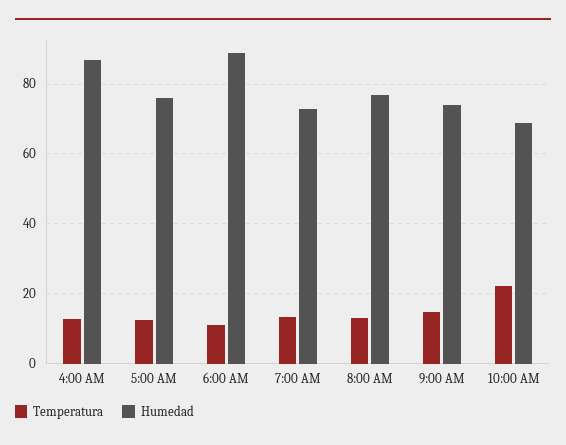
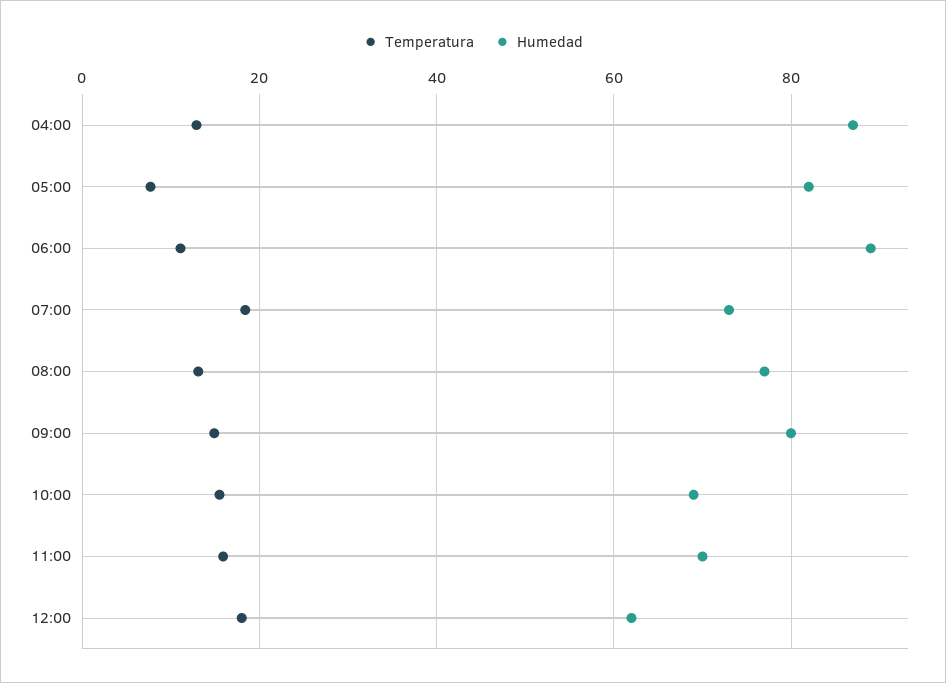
Temperatura, 5:00 AM: 12 -> 8
Humedad, 5:00 AM: 76 -> 82
Temperatura, 7:00 AM: 14 -> 18
Humedad, 9:00 AM: 74 -> 80
Temperatura, 10:00 AM: 22 -> 16
Temperatura, 11:00: none -> 16
Humedad, 11:00: none -> 70
Temperatura, 12:00: none -> 18
Humedad, 12:00: none -> 62

